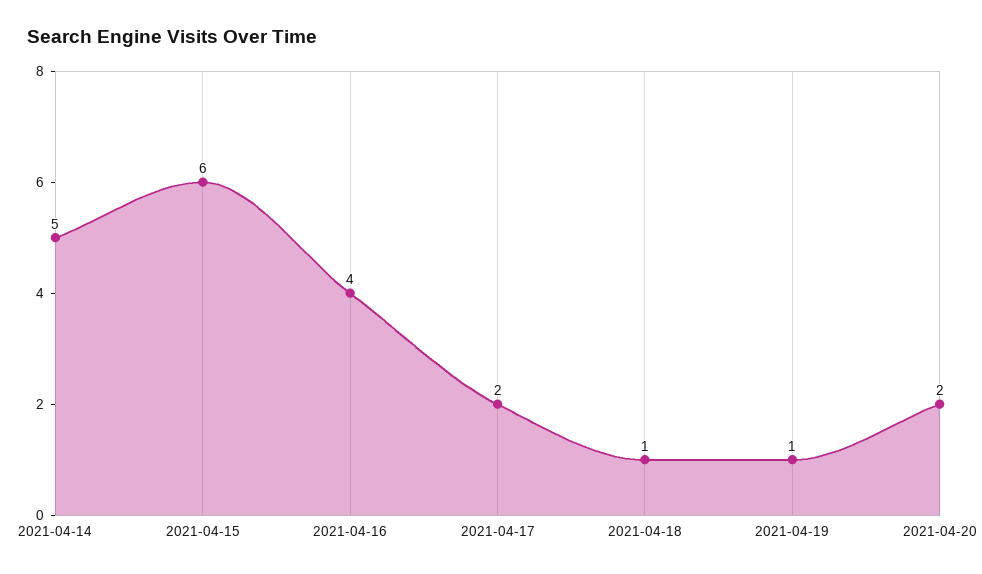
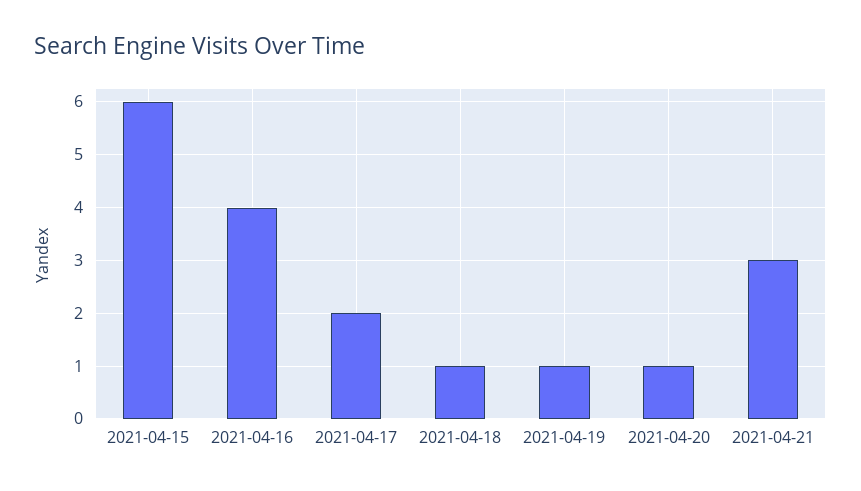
2021-04-14: 5 -> none
2021-04-20: 2 -> 1
2021-04-21: none -> 3

